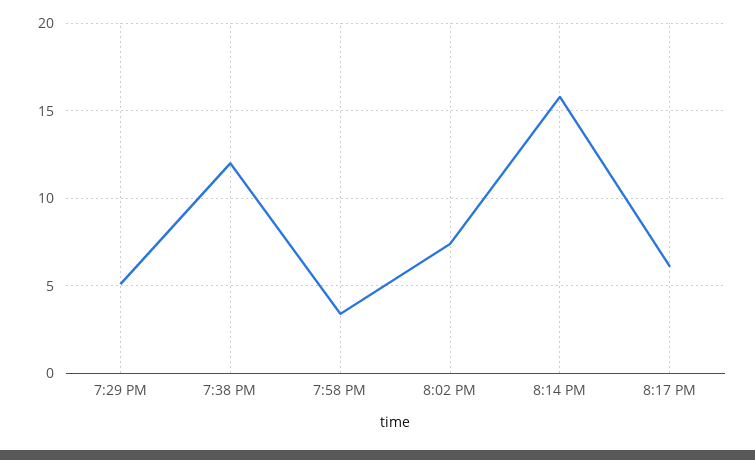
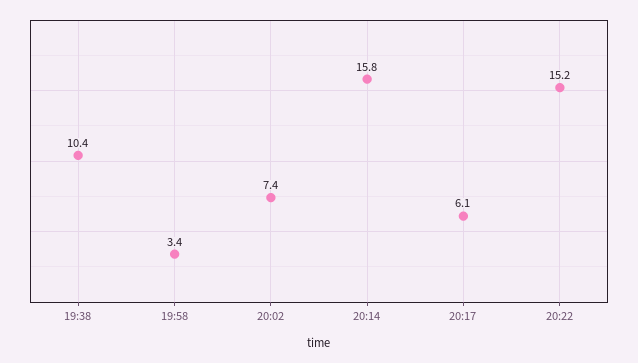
7:29 PM: 5 -> none
7:38 PM: 12 -> 10.4
20:22: none -> 15.2

